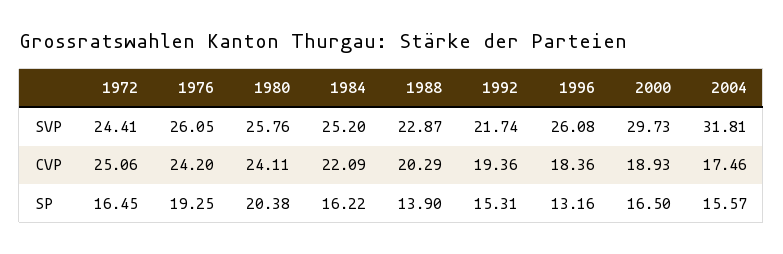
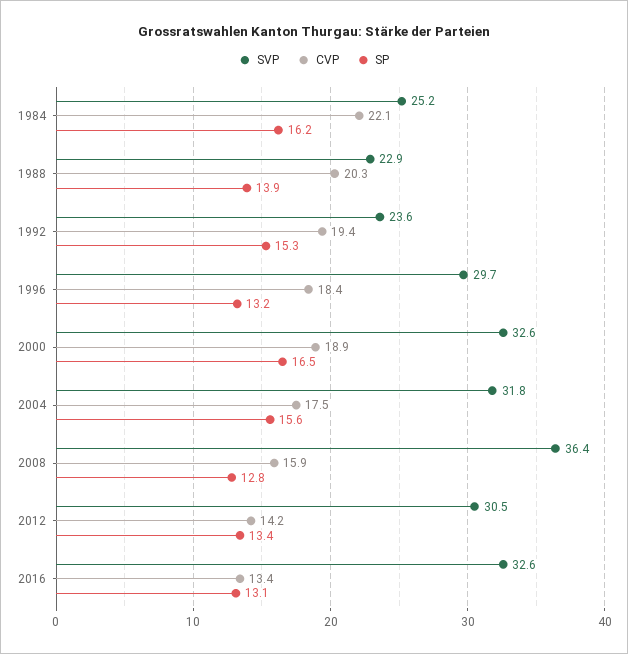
SVP, 1972: 24.41 -> none
SVP, 1976: 26.05 -> none
SVP, 1980: 25.76 -> none
SVP, 1992: 21.74 -> 23.6
SVP, 1996: 26.08 -> 29.7
SVP, 2000: 29.73 -> 32.6
CVP, 1972: 25.06 -> none
CVP, 1976: 24.2 -> none
CVP, 1980: 24.11 -> none
SP, 1972: 16.45 -> none
SP, 1976: 19.25 -> none
SP, 1980: 20.38 -> none
SVP, 2008: none -> 36.4
CVP, 2008: none -> 15.9
SP, 2008: none -> 12.8
SVP, 2012: none -> 30.5
CVP, 2012: none -> 14.2
SP, 2012: none -> 13.4
SVP, 2016: none -> 32.6
CVP, 2016: none -> 13.4
SP, 2016: none -> 13.1

